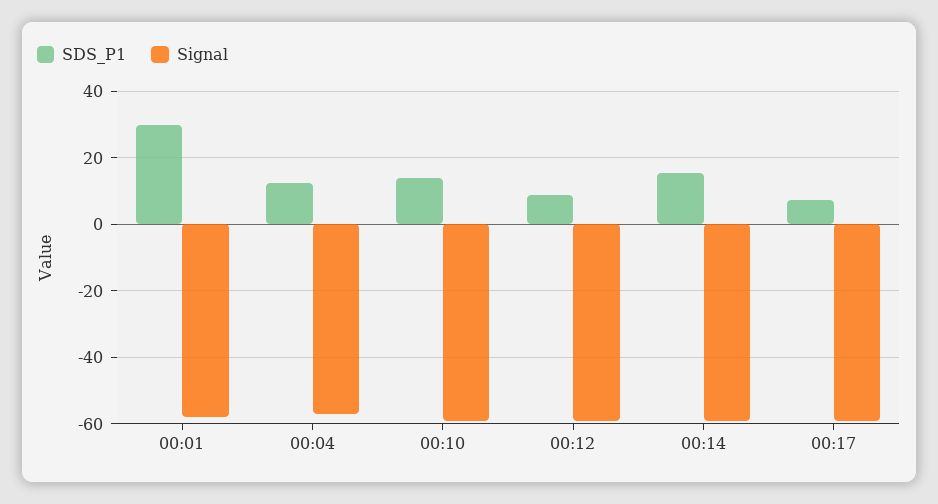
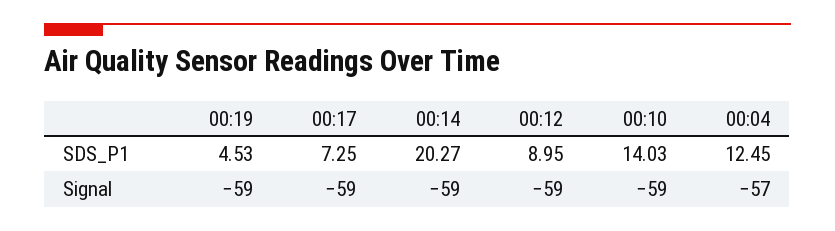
SDS_P1, 00:01: 30 -> none
Signal, 00:01: -58 -> none
SDS_P1, 00:14: 16 -> 20.27
SDS_P1, 00:19: none -> 4.53
Signal, 00:19: none -> -59

